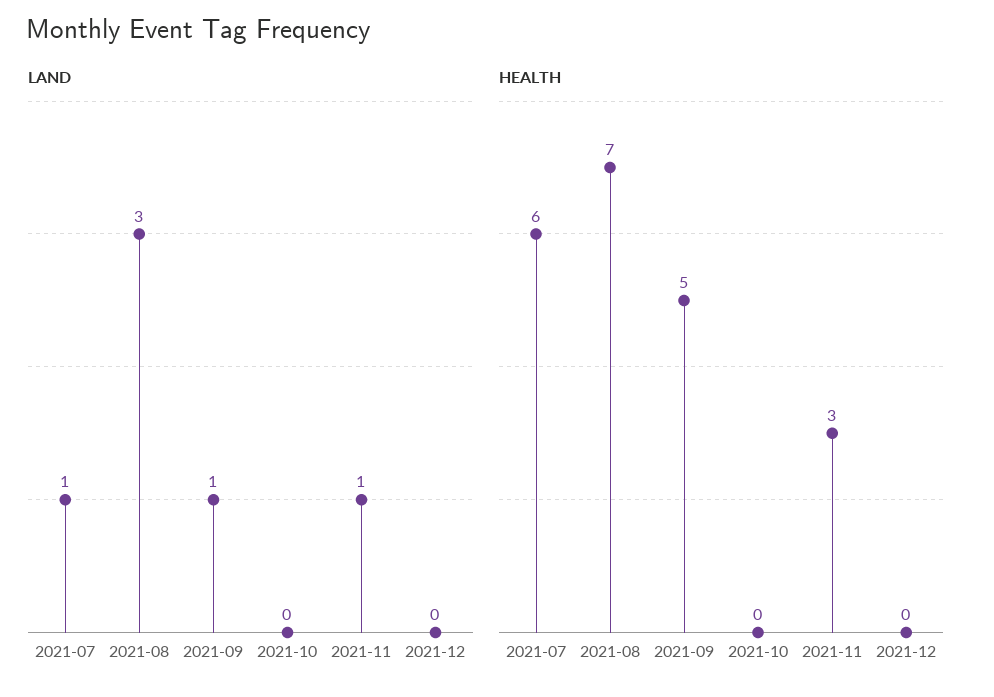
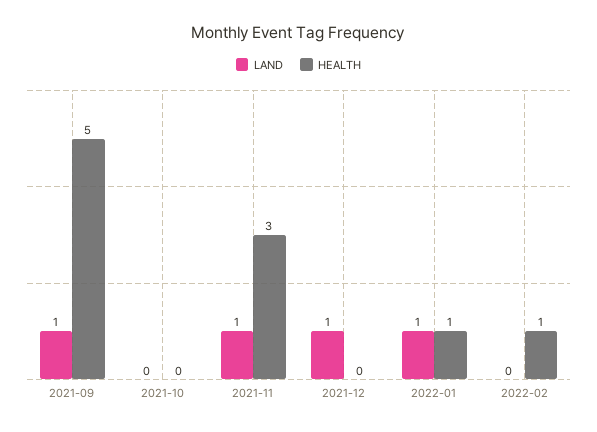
LAND, 2021-07: 1 -> none
LAND, 2021-08: 3 -> none
LAND, 2021-12: 0 -> 1
HEALTH, 2021-07: 6 -> none
HEALTH, 2021-08: 7 -> none
LAND, 2022-01: none -> 1
HEALTH, 2022-01: none -> 1
LAND, 2022-02: none -> 0
HEALTH, 2022-02: none -> 1

